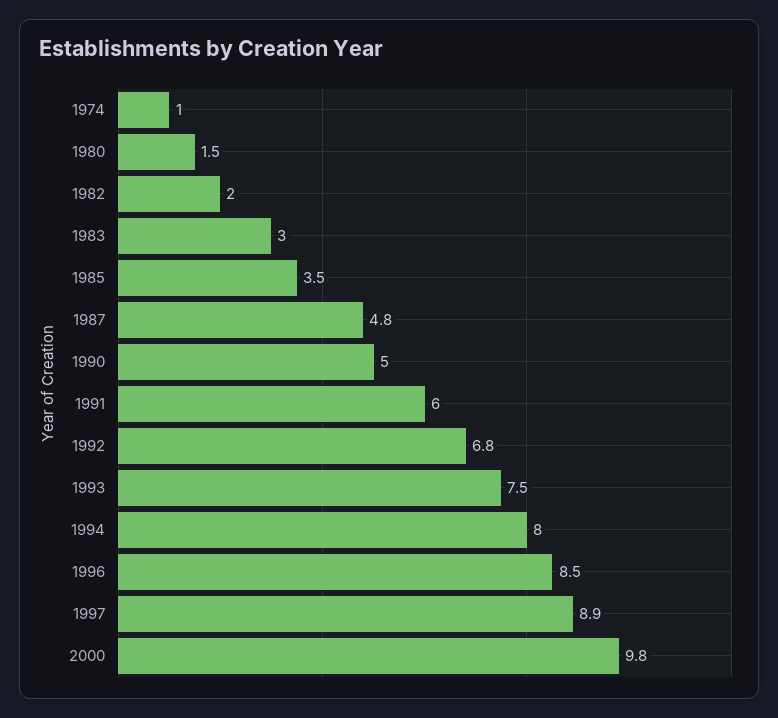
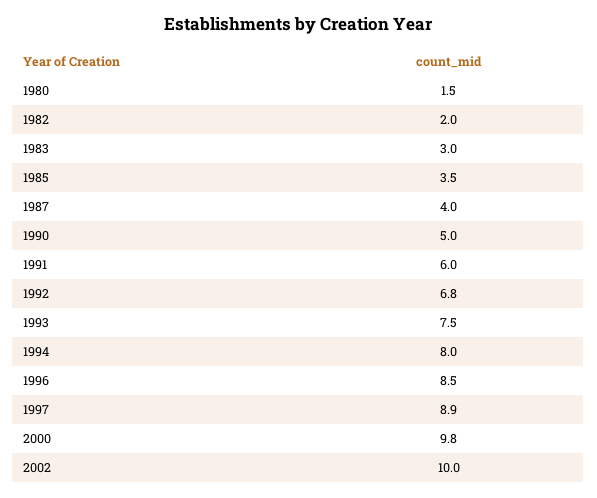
1974: 1 -> none
1987: 4.8 -> 4
2002: none -> 10

